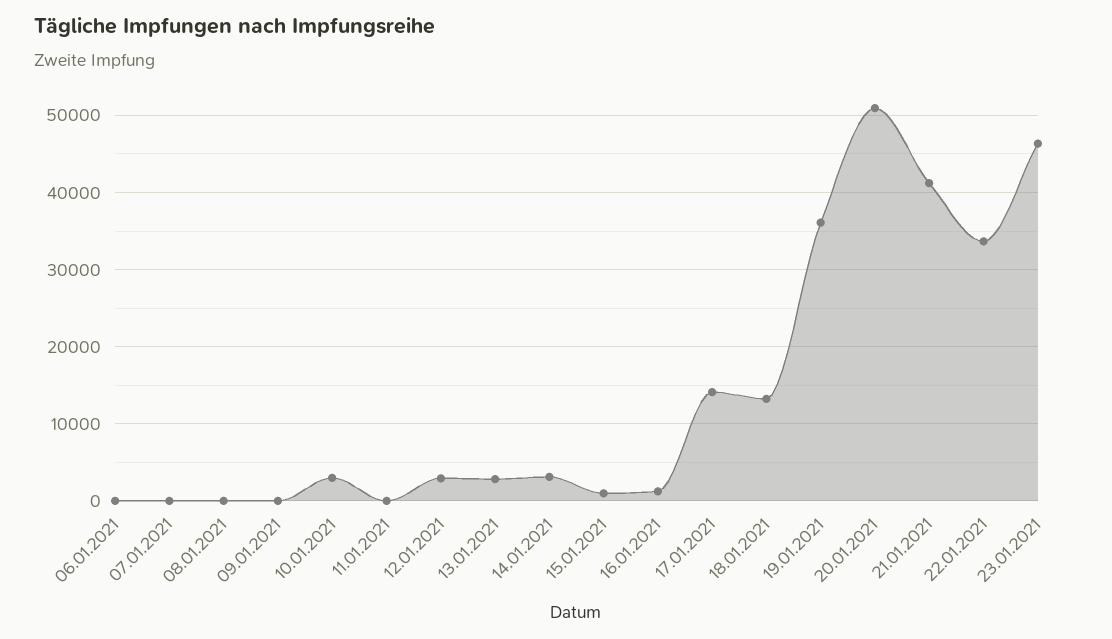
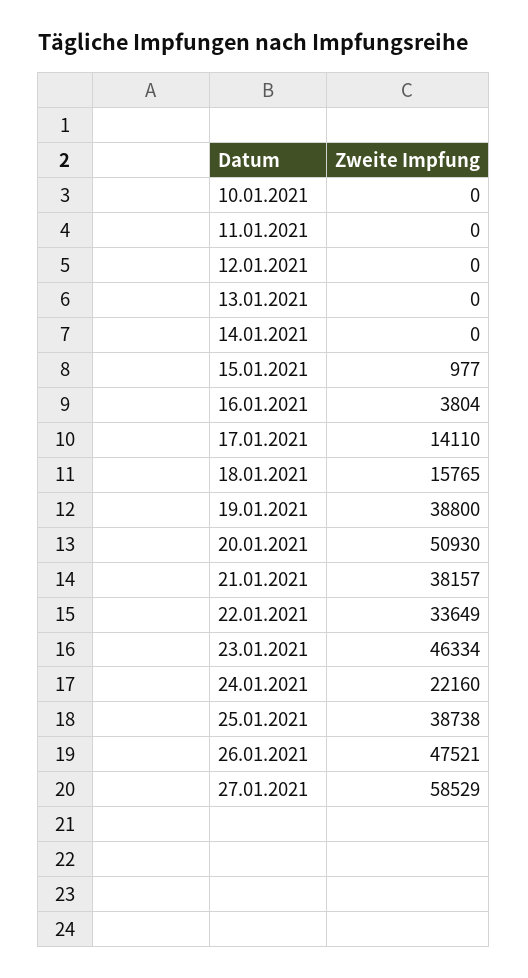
06.01.2021: 0 -> none
07.01.2021: 0 -> none
08.01.2021: 0 -> none
09.01.2021: 0 -> none
10.01.2021: 3000 -> 0
12.01.2021: 3000 -> 0
13.01.2021: 3000 -> 0
14.01.2021: 3000 -> 0
16.01.2021: 1000 -> 3804
18.01.2021: 13000 -> 15765
19.01.2021: 36000 -> 38800
21.01.2021: 41000 -> 38157
24.01.2021: none -> 22160
25.01.2021: none -> 38738
26.01.2021: none -> 47521
27.01.2021: none -> 58529

